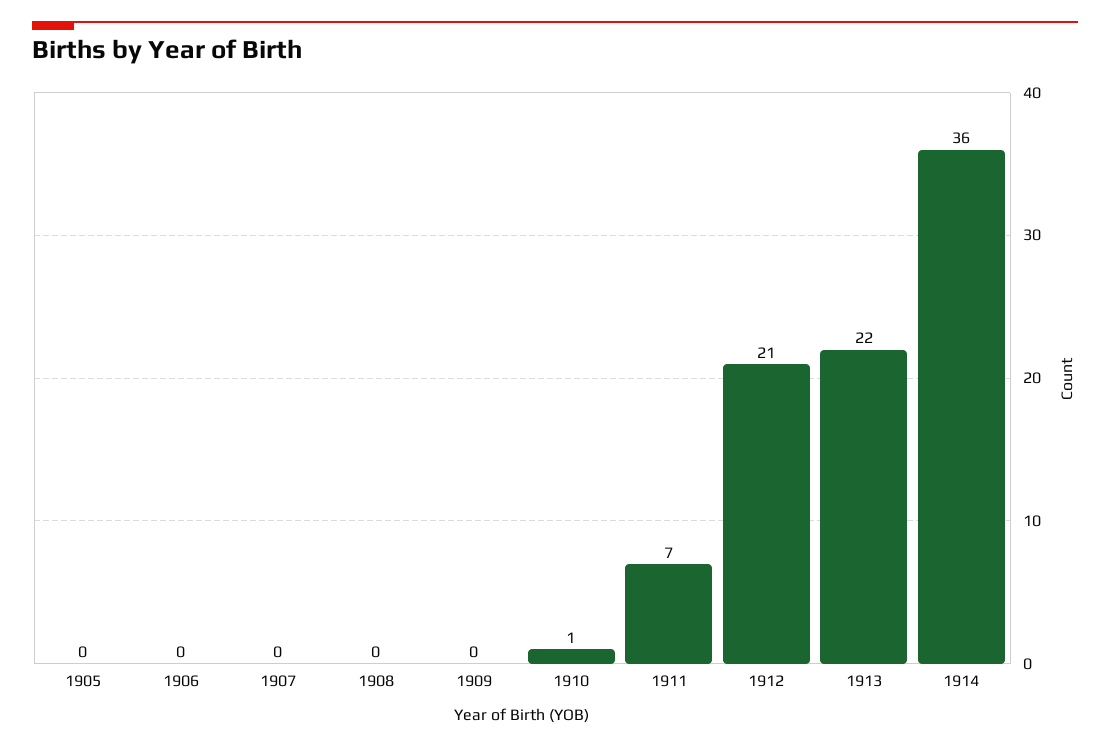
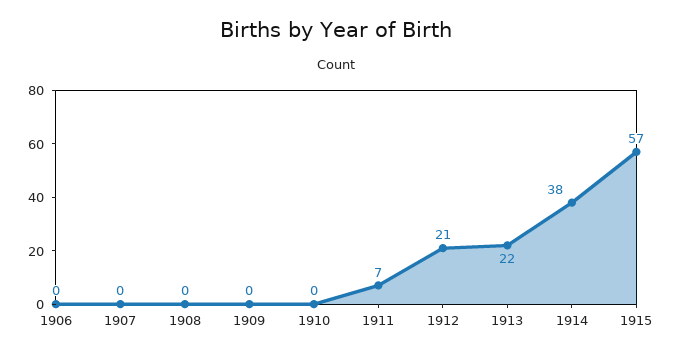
1905: 0 -> none
1910: 1 -> 0
1914: 36 -> 38
1915: none -> 57

